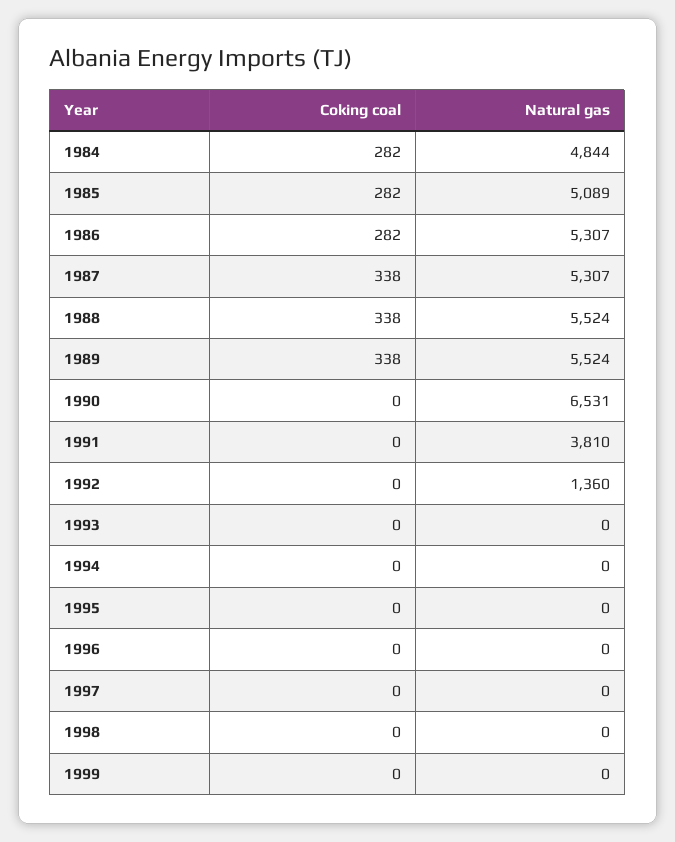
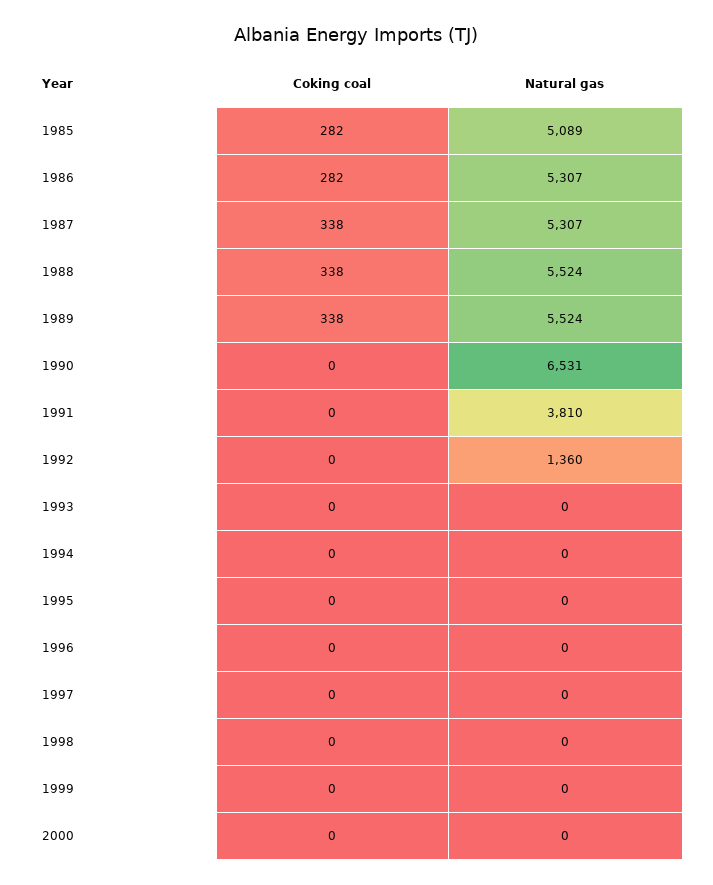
Coking coal, 1984: 282 -> none
Natural gas, 1984: 4844 -> none
Coking coal, 2000: none -> 0
Natural gas, 2000: none -> 0

